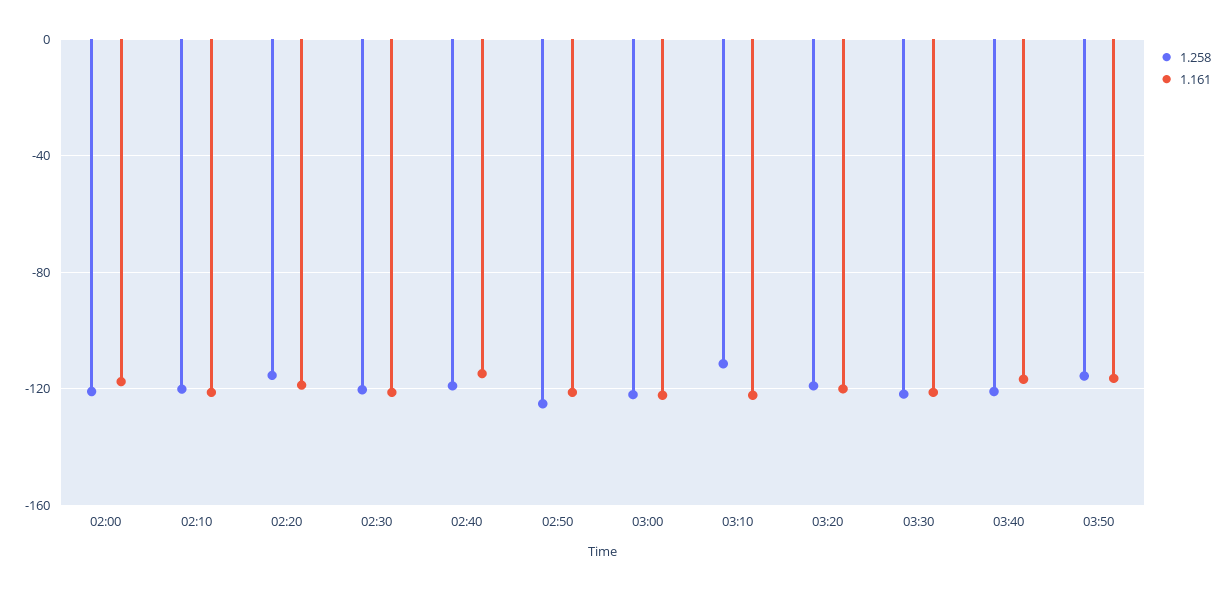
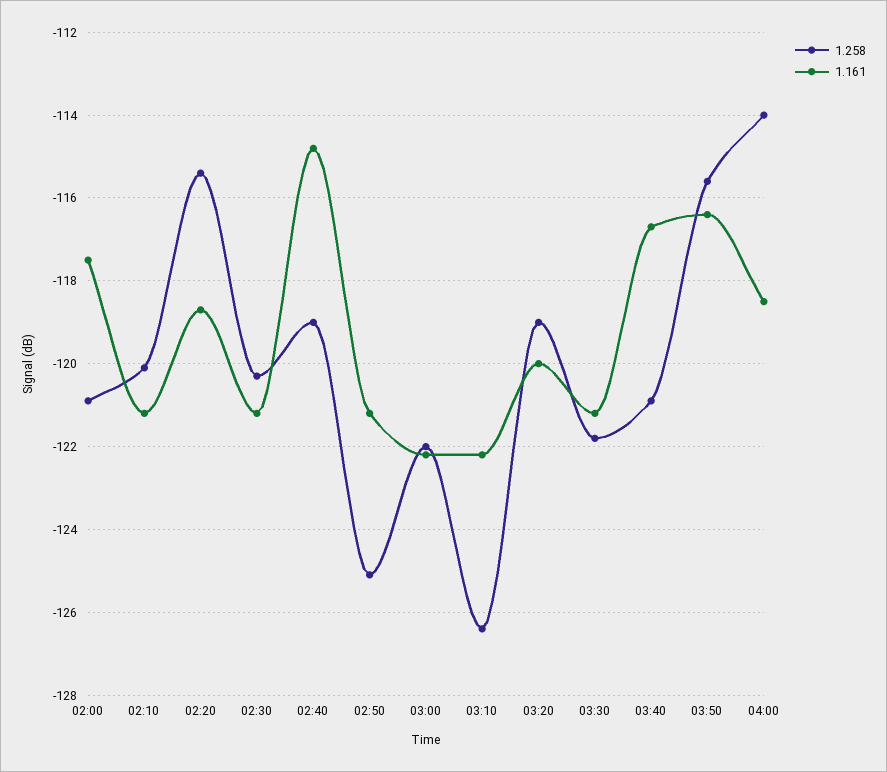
1.258, 03:10: -110 -> -126.5
1.258, 04:00: none -> -114
1.161, 04:00: none -> -118.5

